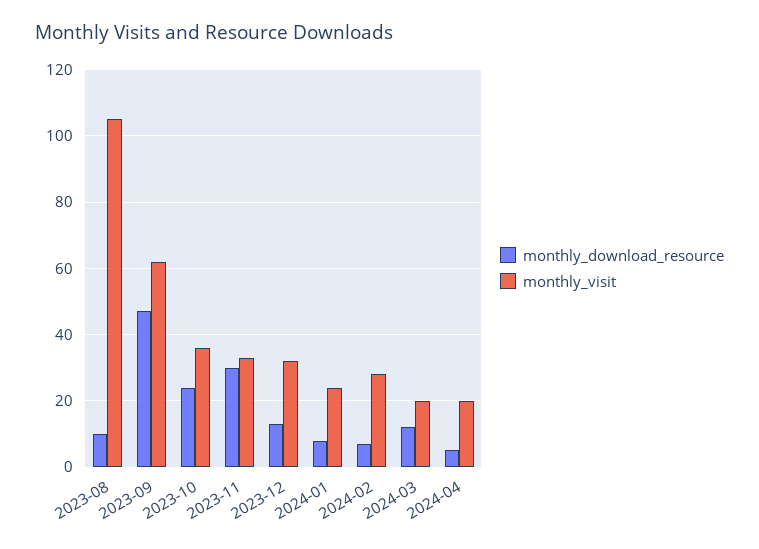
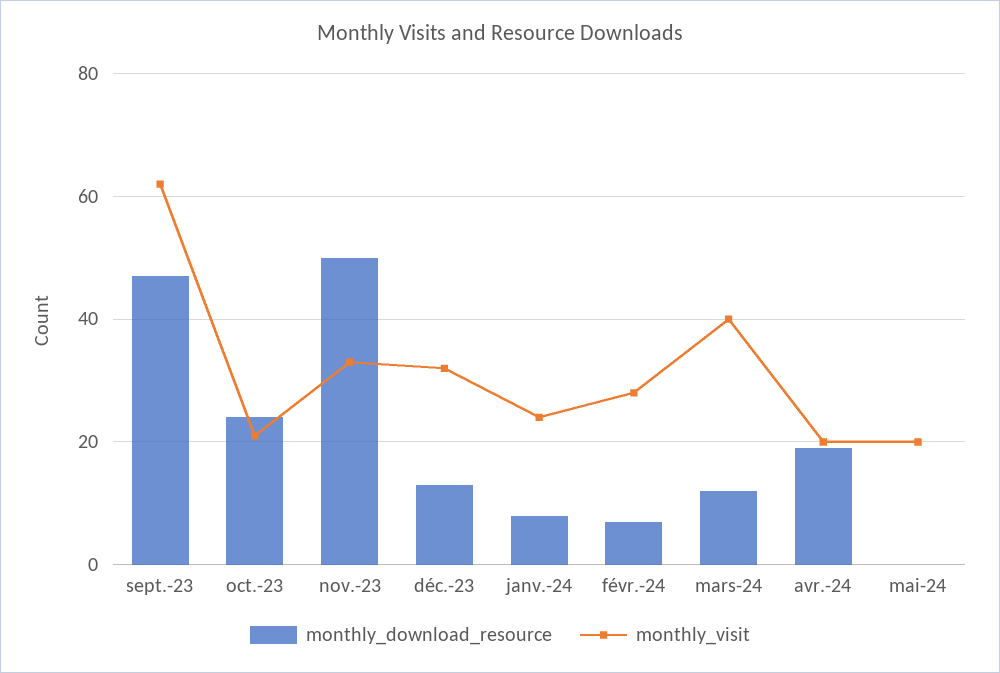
monthly_download_resource, 2023-08: 10 -> none
monthly_visit, 2023-08: 105 -> none
monthly_visit, 2023-10: 35 -> 20
monthly_download_resource, 2023-11: 30 -> 50
monthly_visit, 2024-03: 20 -> 40
monthly_download_resource, 2024-04: 5 -> 20
monthly_download_resource, mai-24: none -> 0
monthly_visit, mai-24: none -> 20

